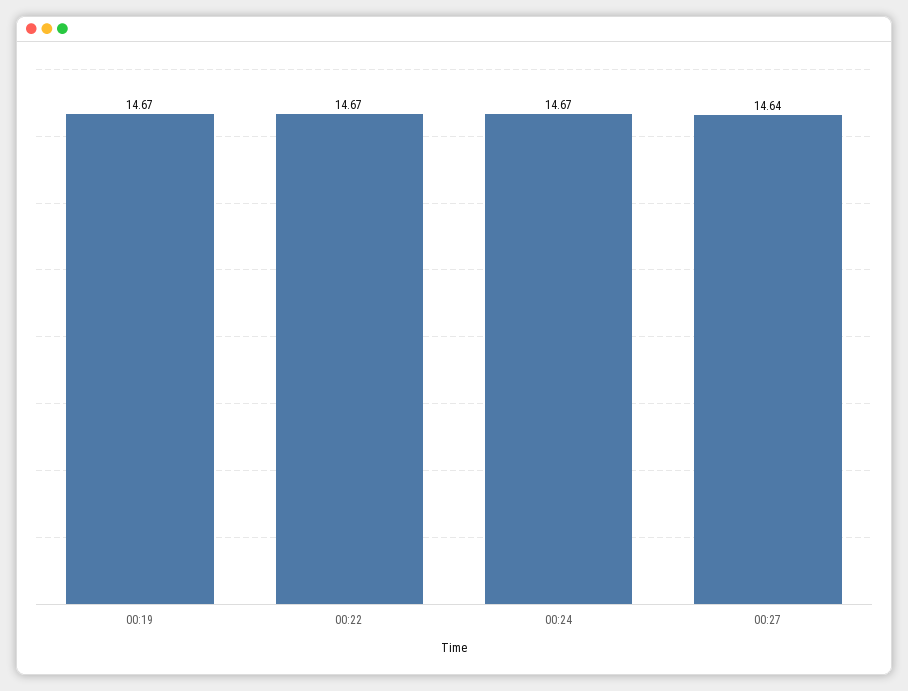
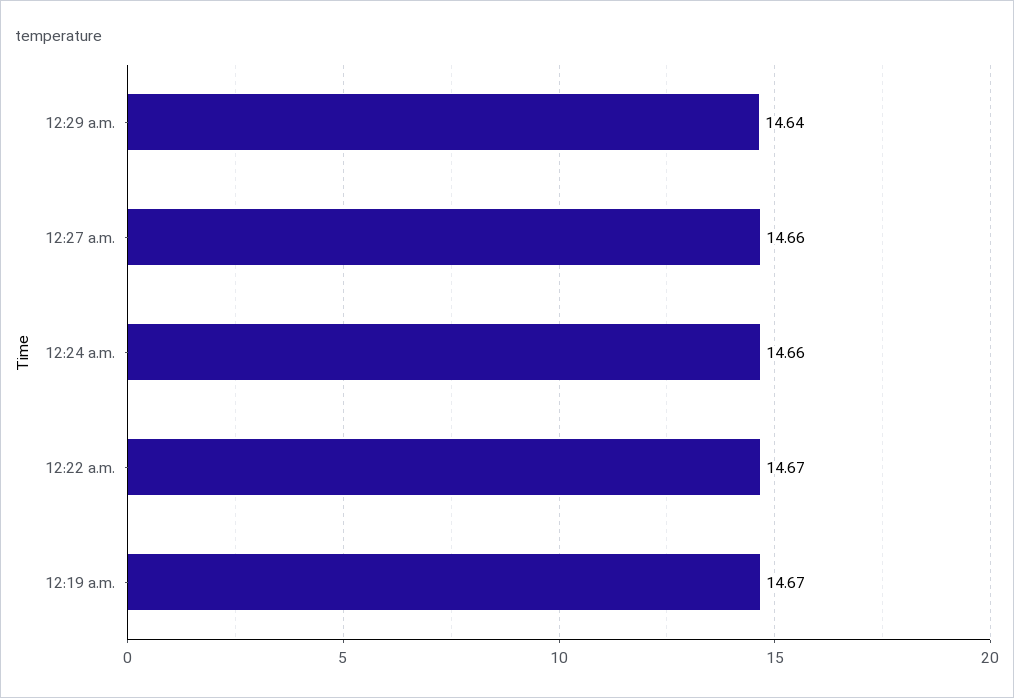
00:24: 14.67 -> 14.66
00:27: 14.64 -> 14.66
12:29 a.m.: none -> 14.64

